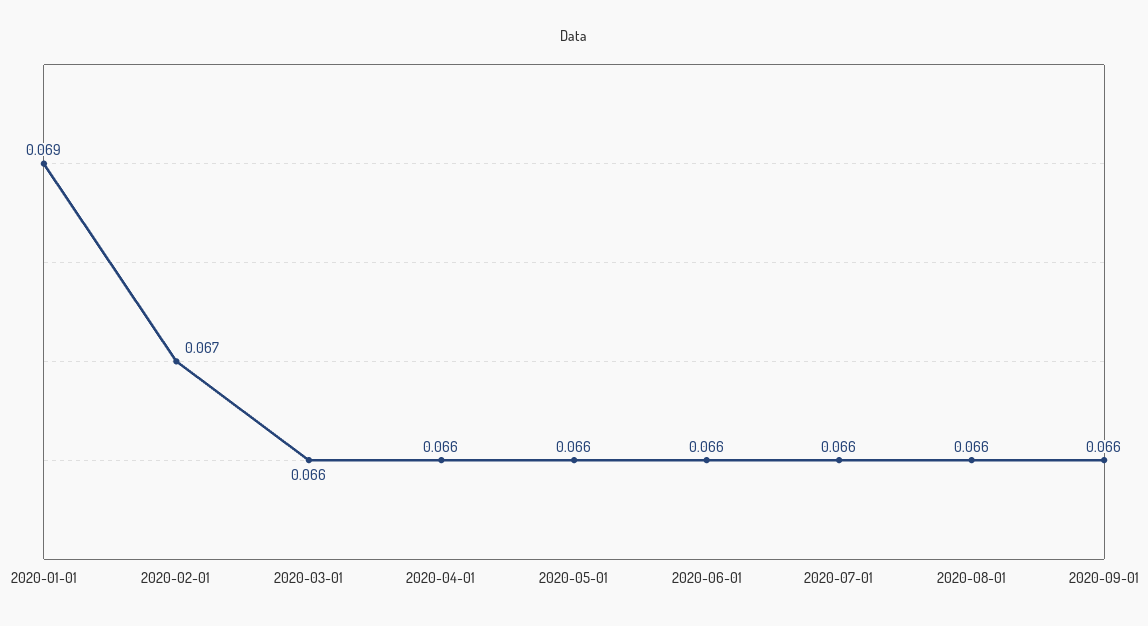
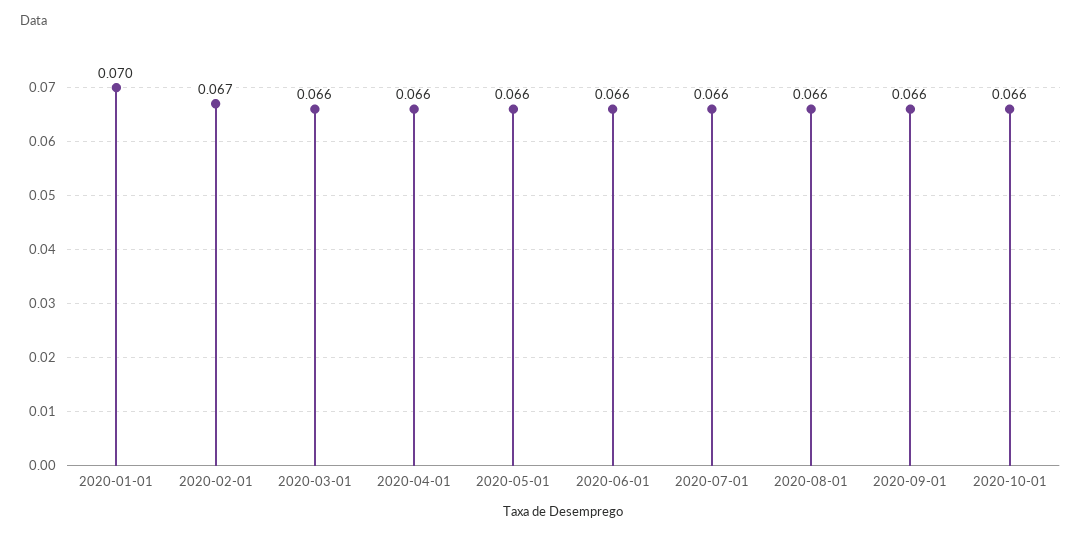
2020-01-01: 0.069 -> 0.07
2020-10-01: none -> 0.066

